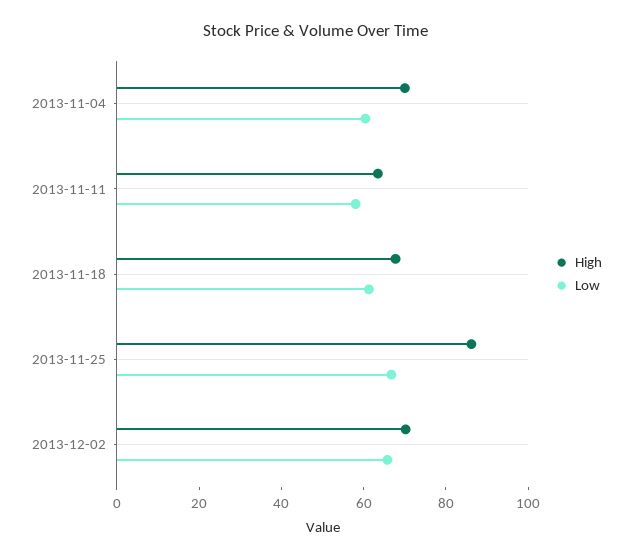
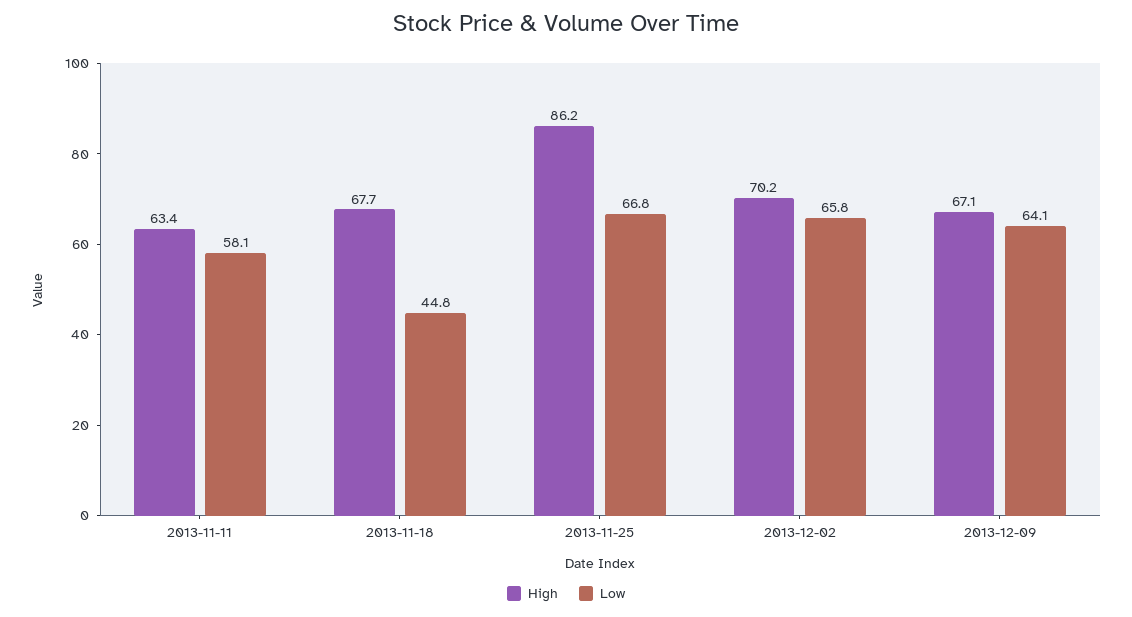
High, 2013-11-04: 70 -> none
Low, 2013-11-04: 60 -> none
Low, 2013-11-18: 60 -> 44.8
High, 2013-12-09: none -> 67.1
Low, 2013-12-09: none -> 64.1

